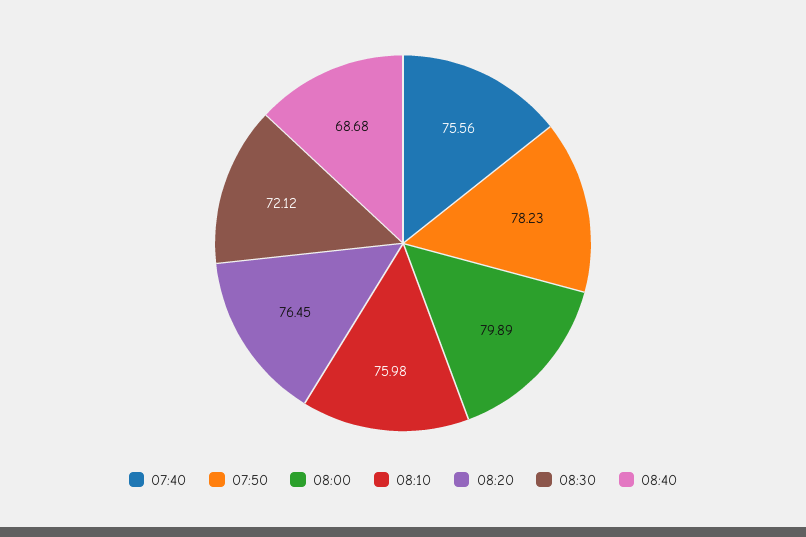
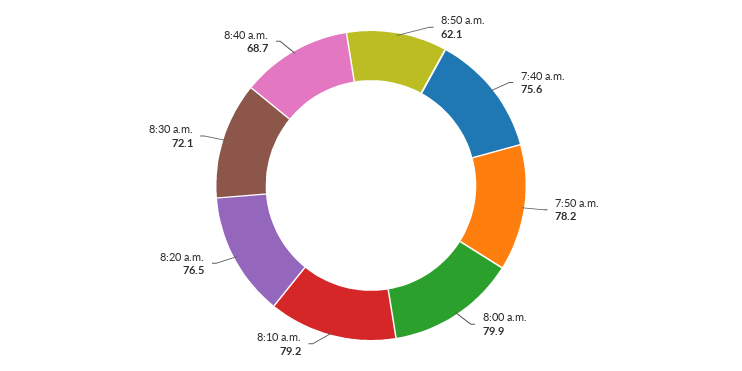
08:10: 75.98 -> 79.2
8:50 a.m.: none -> 62.1

